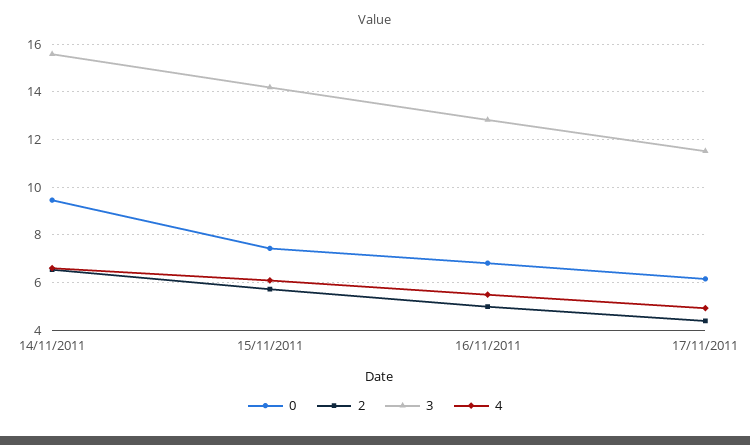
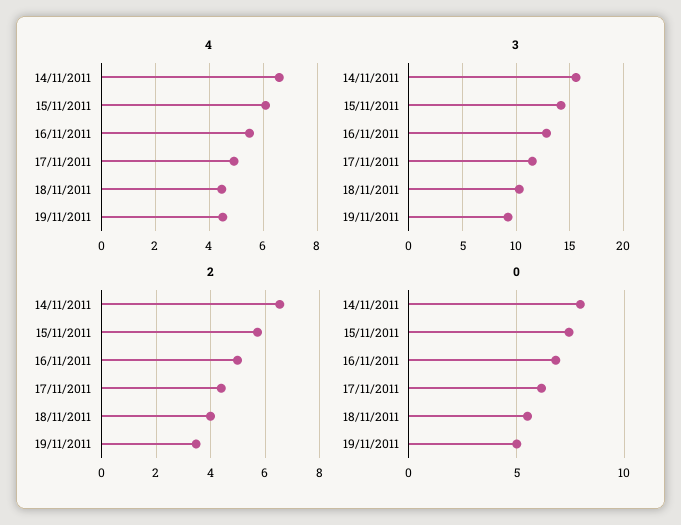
0, 14/11/2011: 9.5 -> 8
4, 18/11/2011: none -> 4.5
4, 19/11/2011: none -> 4.5
3, 18/11/2011: none -> 10
3, 19/11/2011: none -> 9
2, 18/11/2011: none -> 4
2, 19/11/2011: none -> 3.5
0, 18/11/2011: none -> 5.5
0, 19/11/2011: none -> 5

